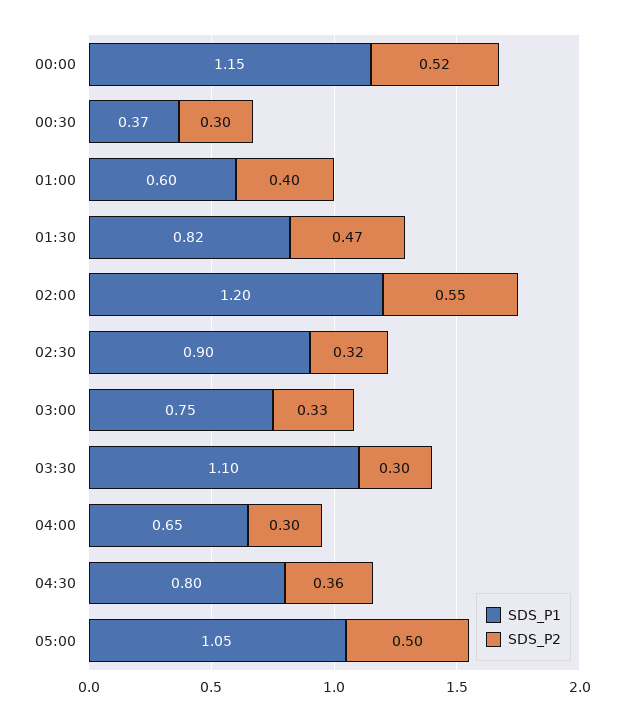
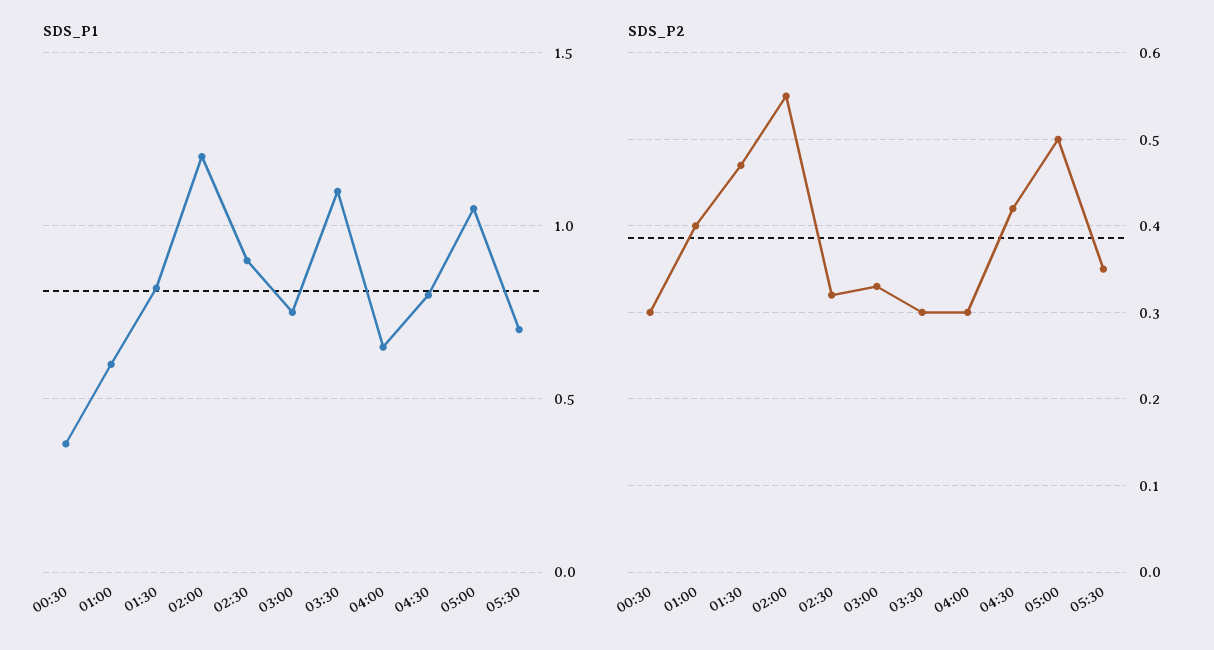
SDS_P1, 00:00: 1.15 -> none
SDS_P2, 00:00: 0.52 -> none
SDS_P2, 04:30: 0.36 -> 0.42
SDS_P1, 05:30: none -> 0.7
SDS_P2, 05:30: none -> 0.35

